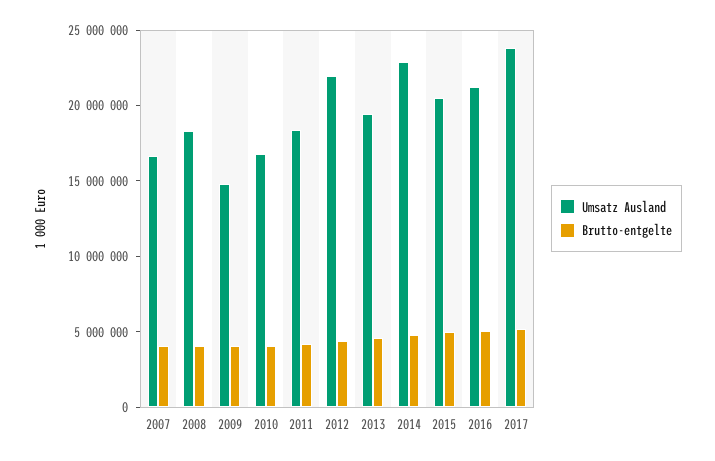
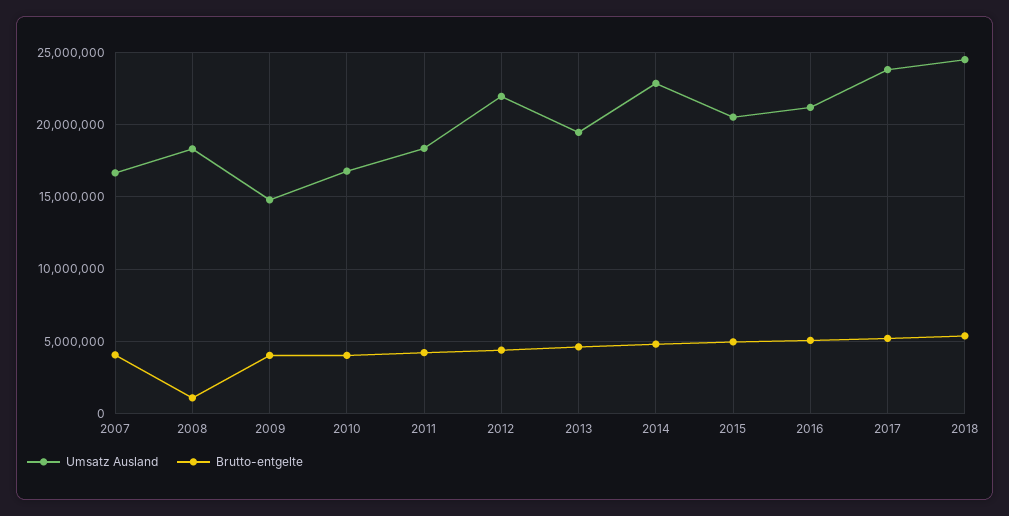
Brutto-entgelte, 2008: 4000000 -> 1000000
Umsatz Ausland, 2018: none -> 24500000
Brutto-entgelte, 2018: none -> 5500000

